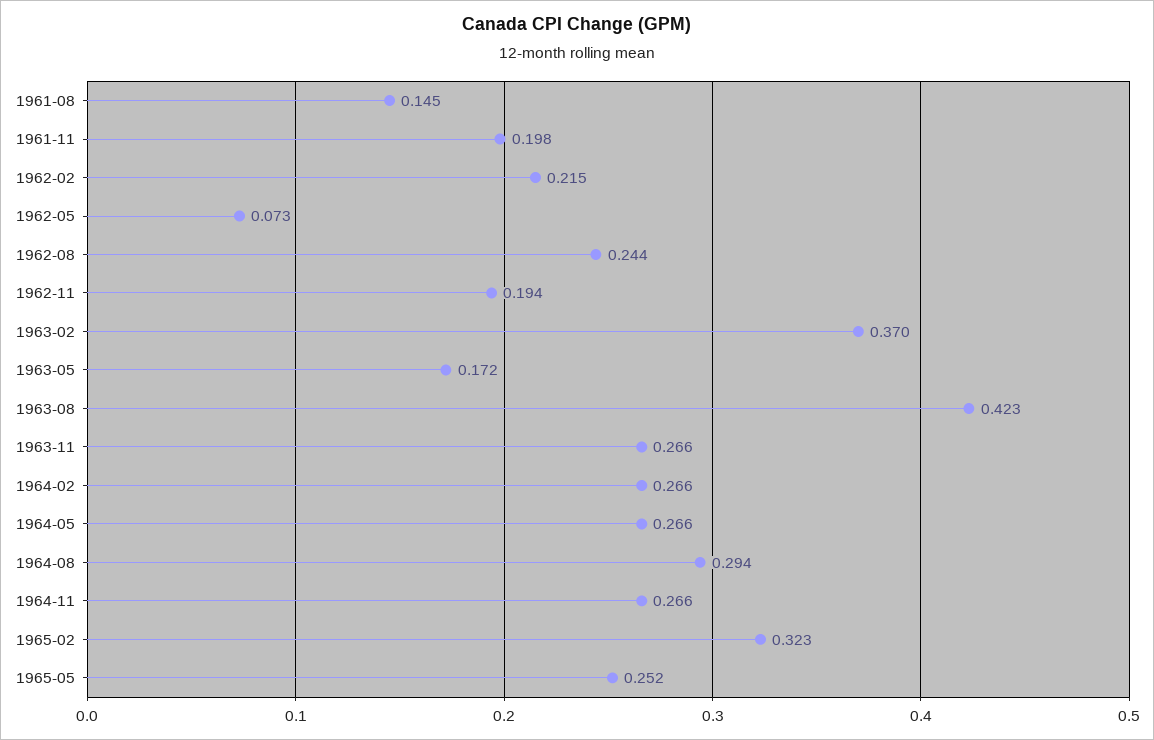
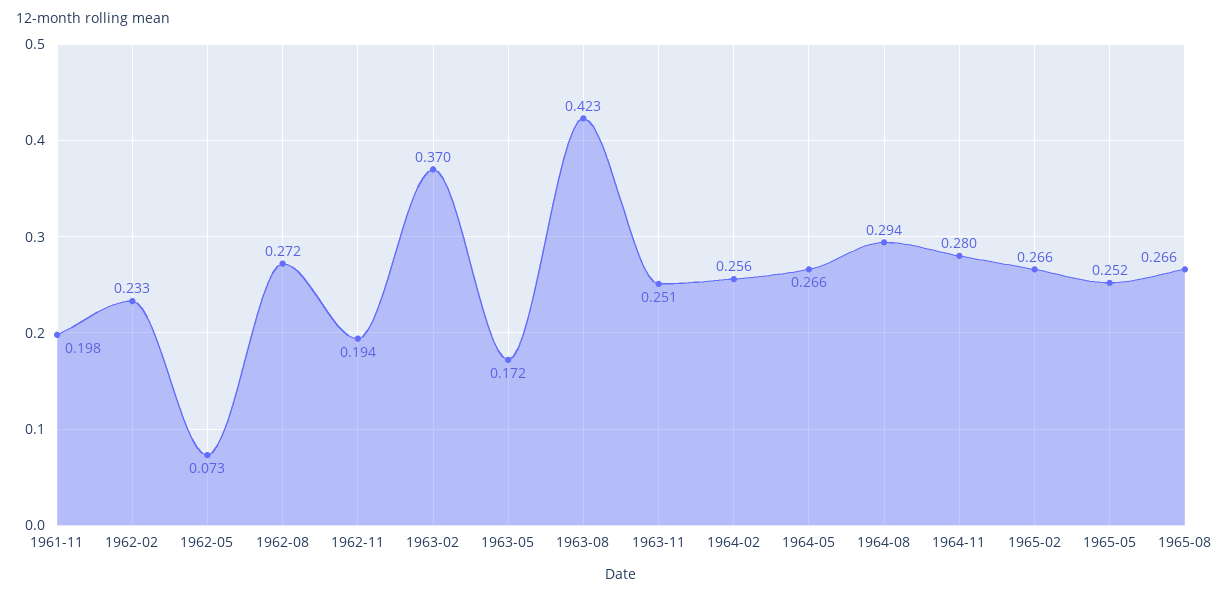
1961-08: 0.145 -> none
1962-02: 0.215 -> 0.233
1962-08: 0.244 -> 0.272
1963-11: 0.266 -> 0.251
1964-02: 0.266 -> 0.256
1964-11: 0.266 -> 0.28
1965-02: 0.323 -> 0.266
1965-08: none -> 0.266

